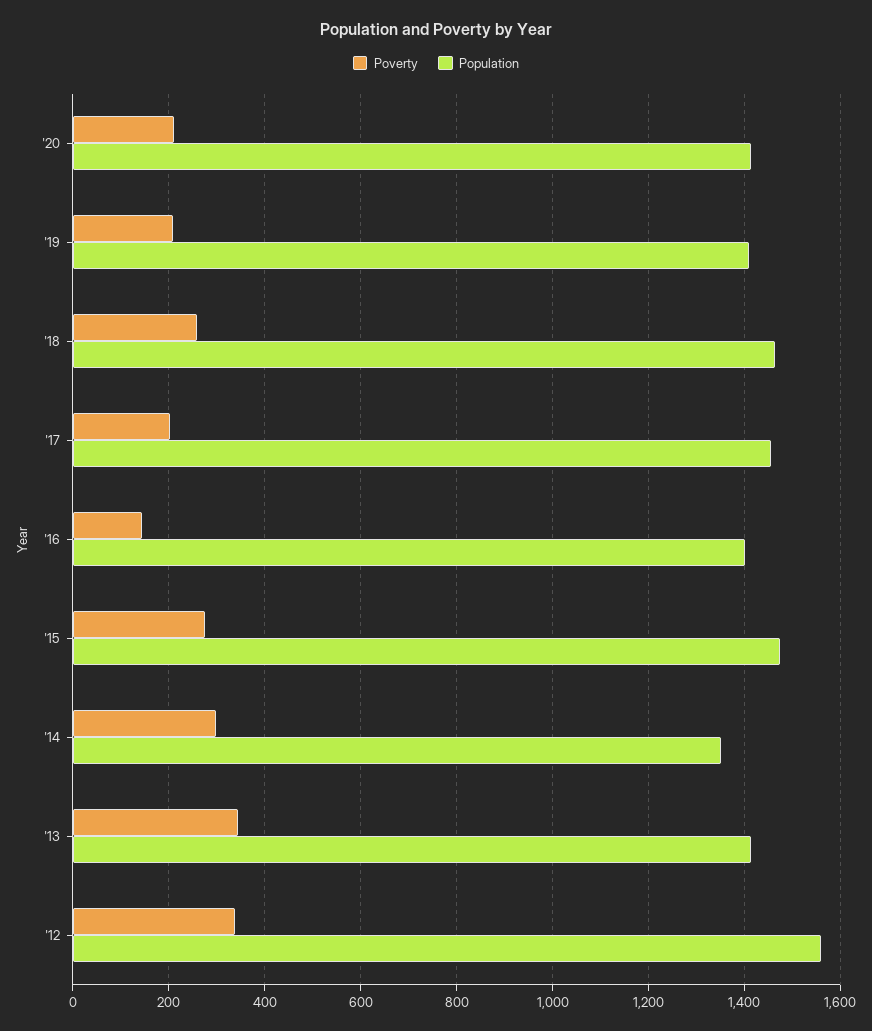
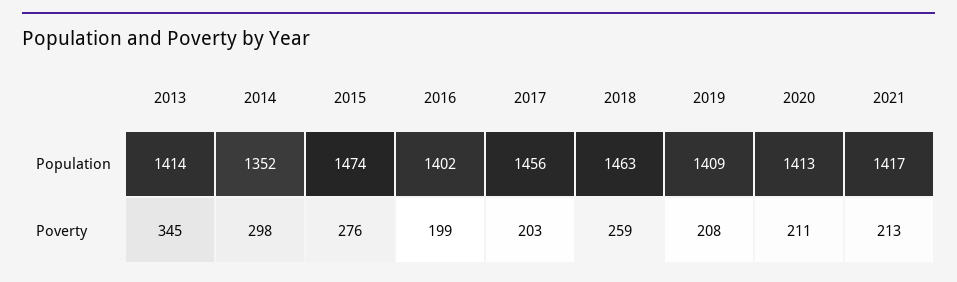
Poverty, '16: 140 -> 199
Poverty, '12: 340 -> none
Population, '12: 1560 -> none
Population, 2021: none -> 1417
Poverty, 2021: none -> 213

